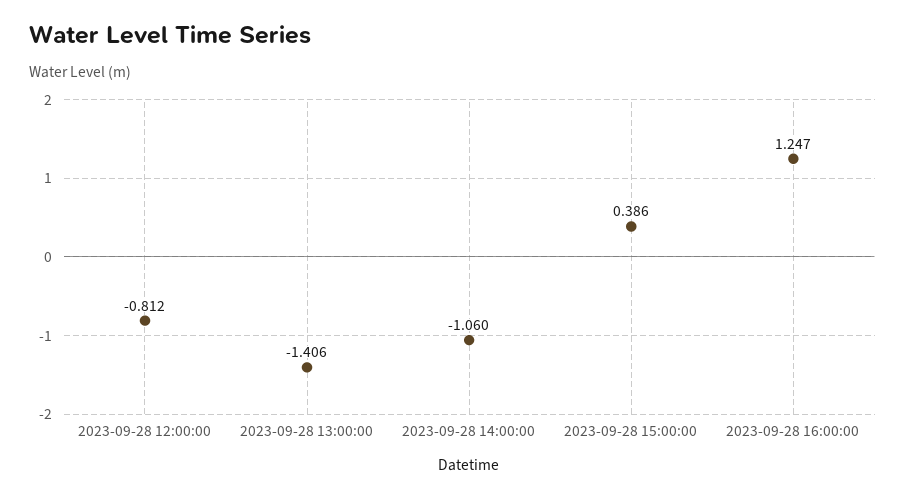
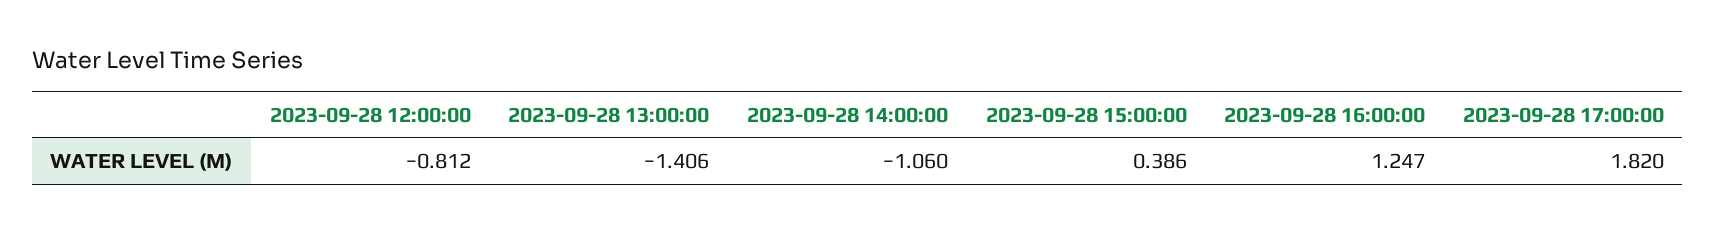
2023-09-28 17:00:00: none -> 1.82

